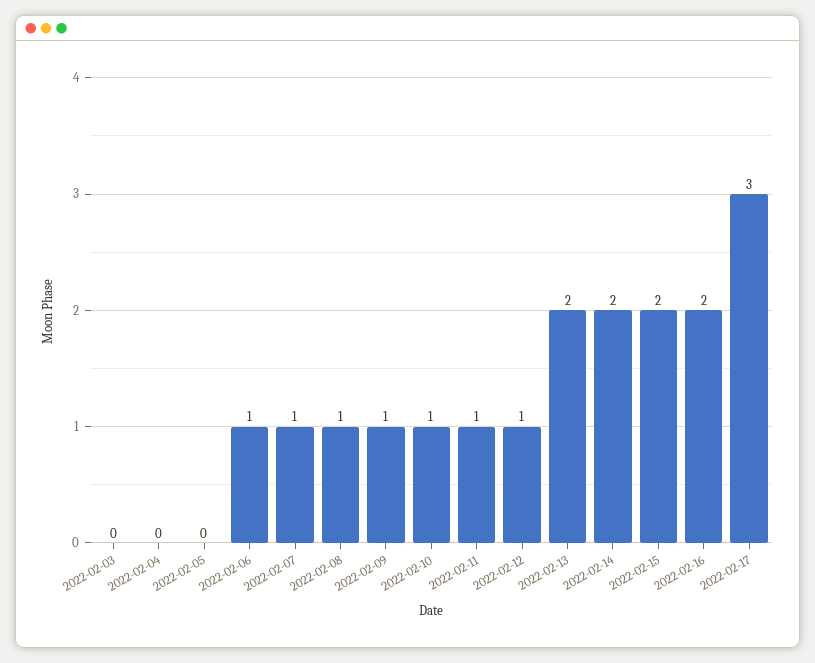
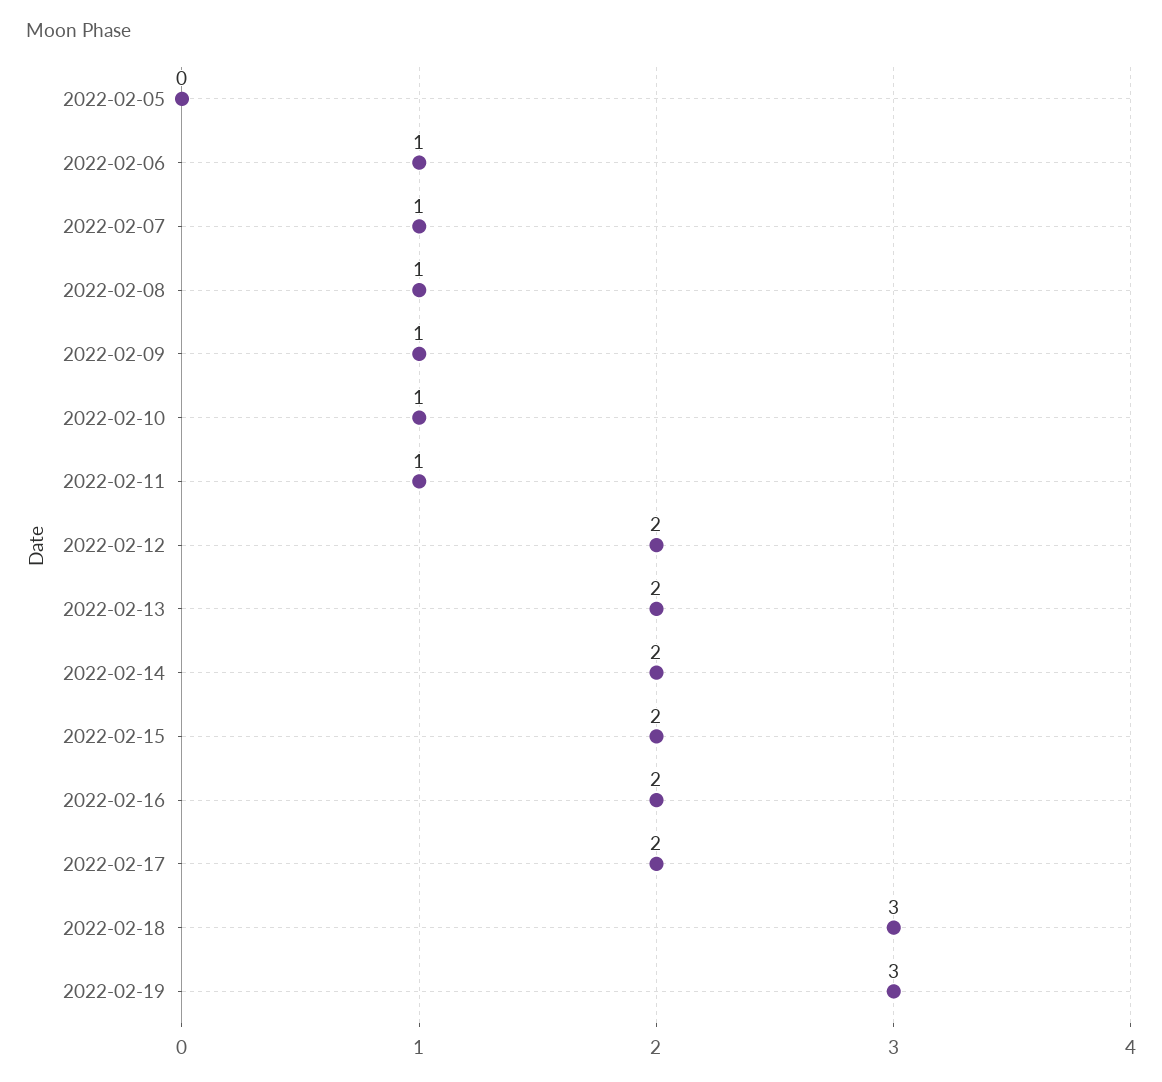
2022-02-03: 0 -> none
2022-02-04: 0 -> none
2022-02-12: 1 -> 2
2022-02-17: 3 -> 2
2022-02-18: none -> 3
2022-02-19: none -> 3

